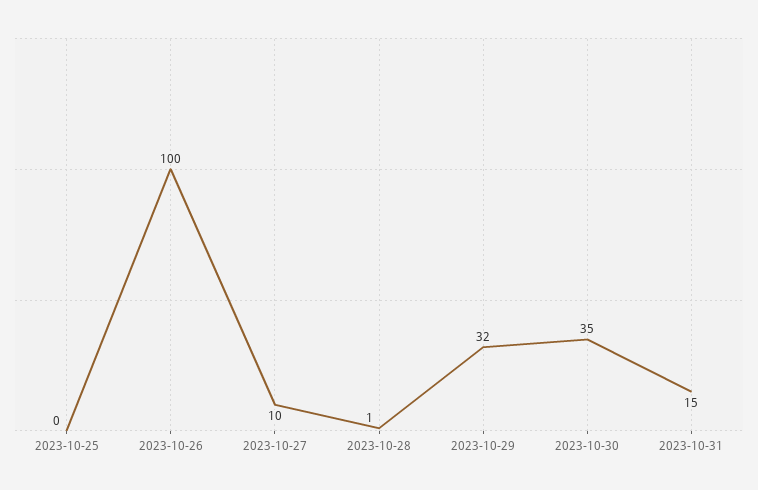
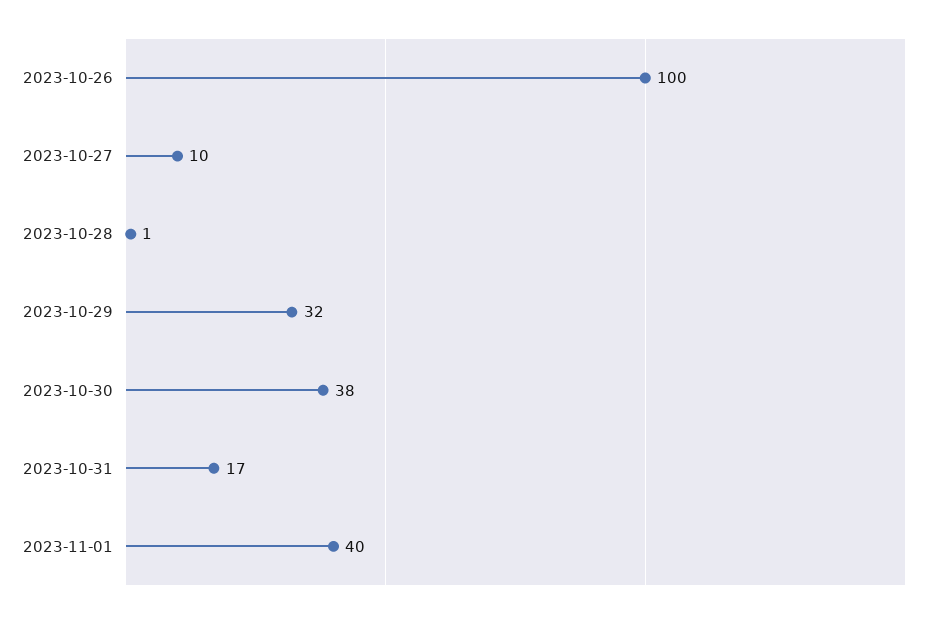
2023-10-25: 0 -> none
2023-10-30: 35 -> 38
2023-10-31: 15 -> 17
2023-11-01: none -> 40

